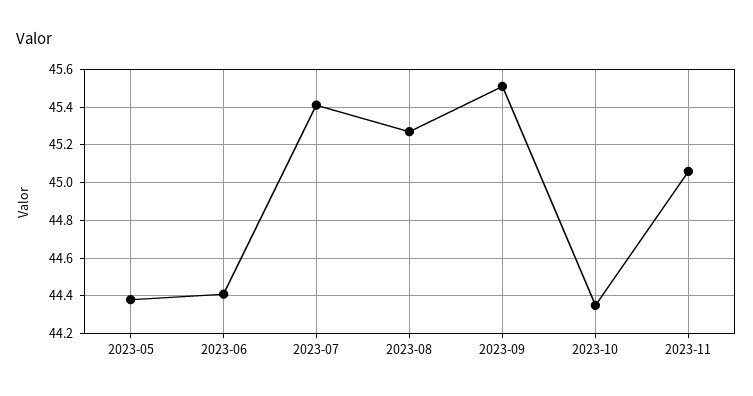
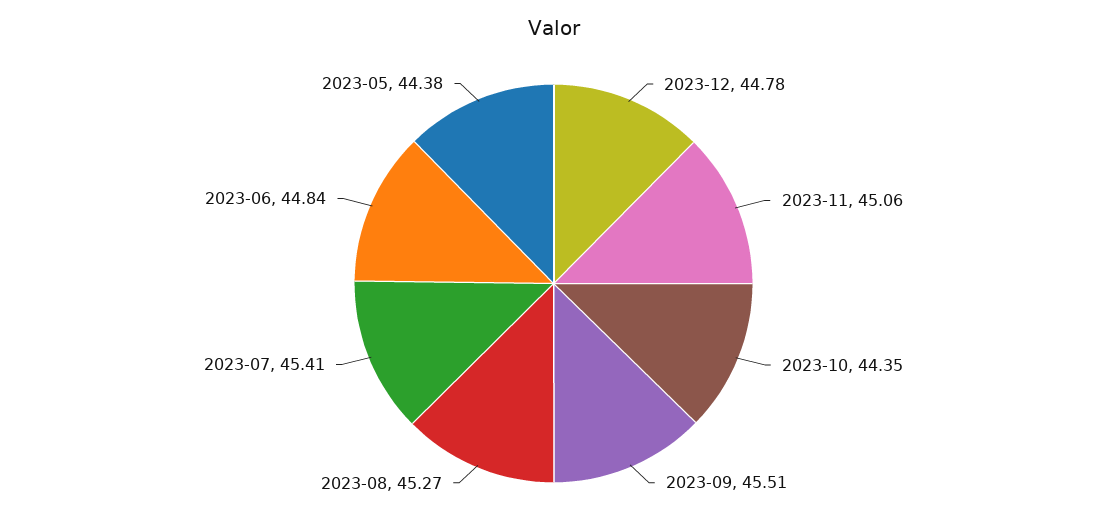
2023-06: 44.4 -> 44.84
2023-12: none -> 44.78

